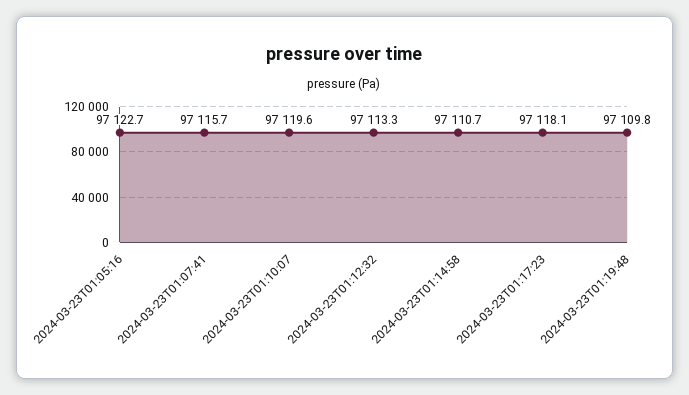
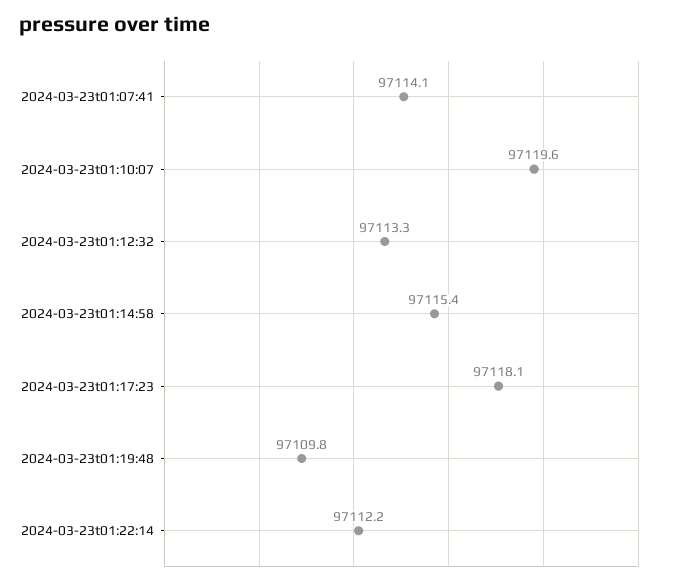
2024-03-23T01:05:16: 97122.7 -> none
2024-03-23T01:07:41: 97115.7 -> 97114.1
2024-03-23T01:14:58: 97110.7 -> 97115.4
2024-03-23t01:22:14: none -> 97112.2

